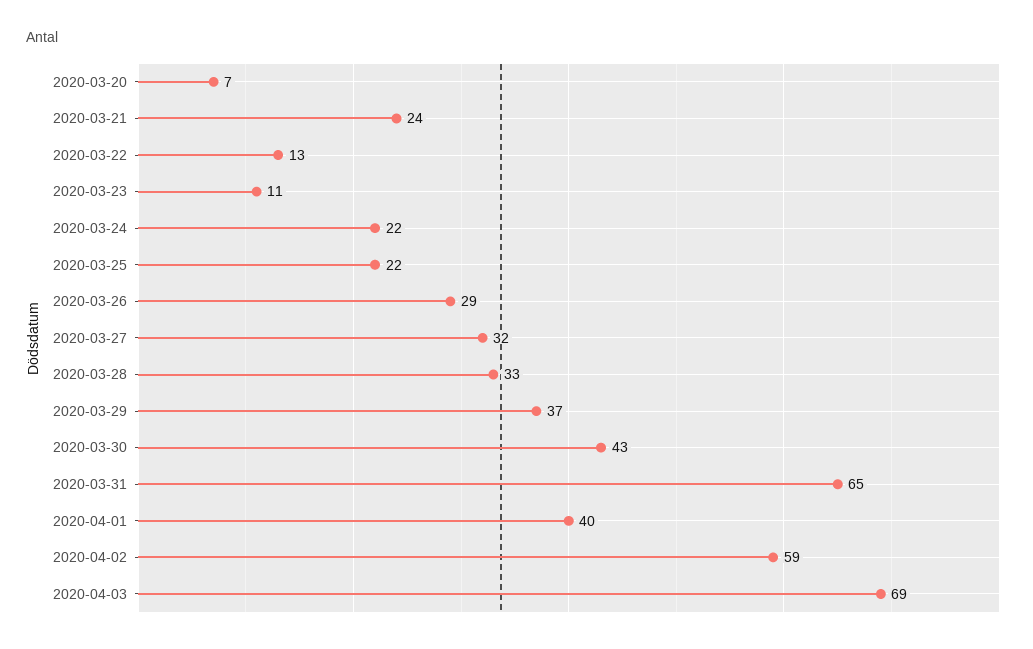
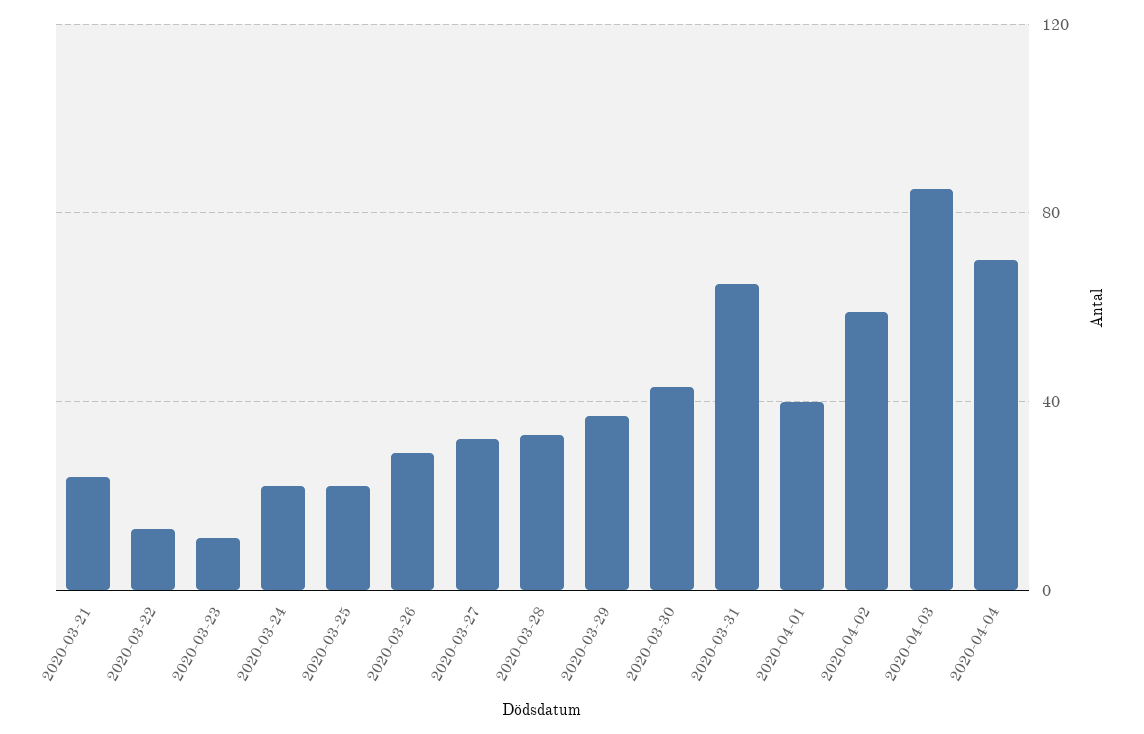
2020-03-20: 7 -> none
2020-04-03: 69 -> 85
2020-04-04: none -> 70

